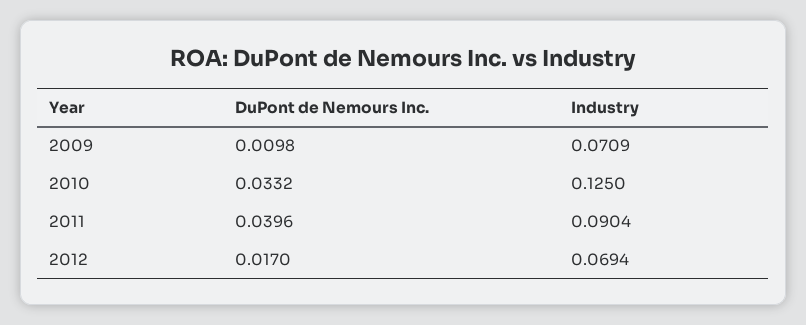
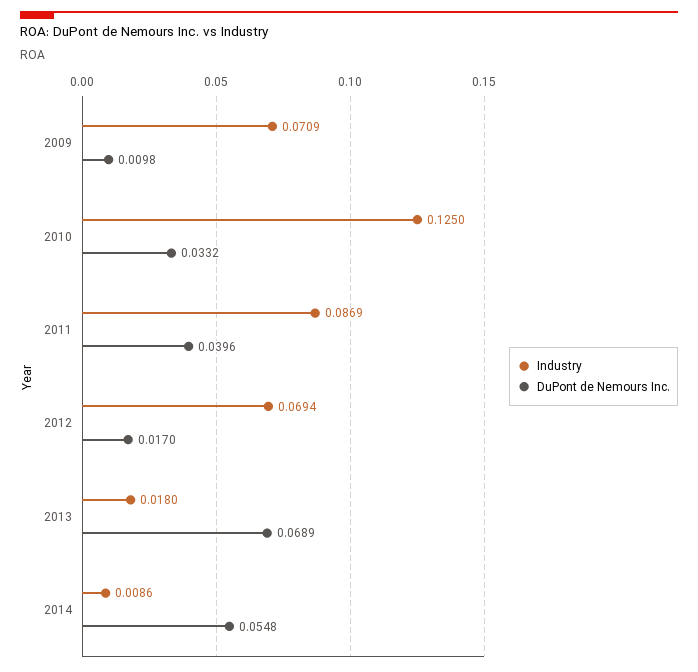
Industry, 2011: 0.0904 -> 0.0869
Industry, 2013: none -> 0.018
DuPont de Nemours Inc., 2013: none -> 0.0689
Industry, 2014: none -> 0.0086
DuPont de Nemours Inc., 2014: none -> 0.0548

